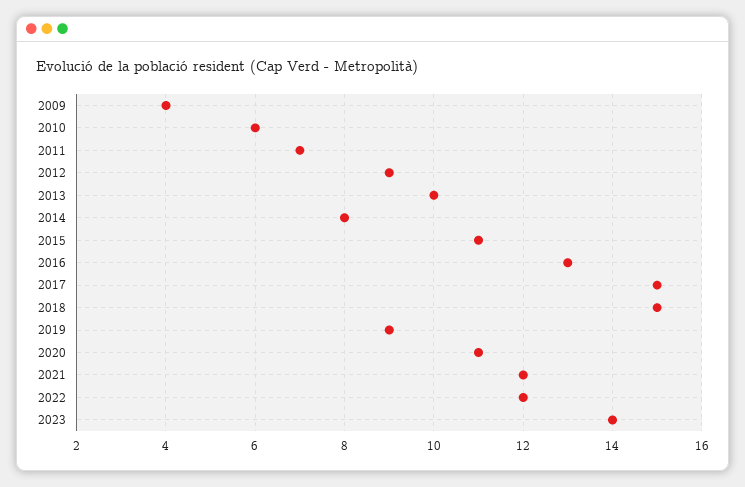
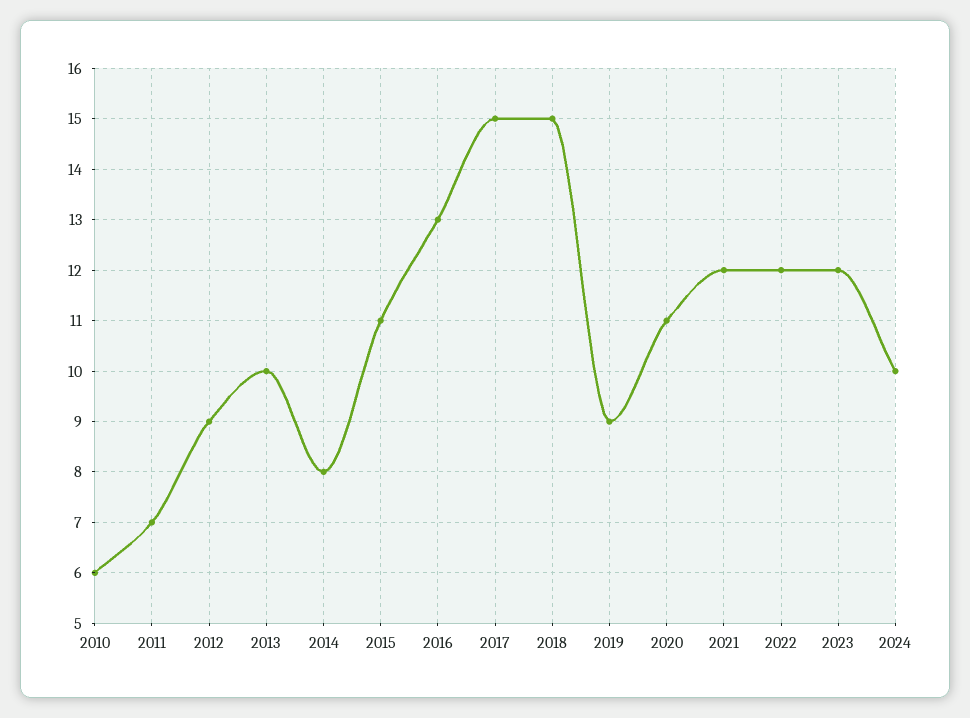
2009: 4 -> none
2023: 14 -> 12
2024: none -> 10

